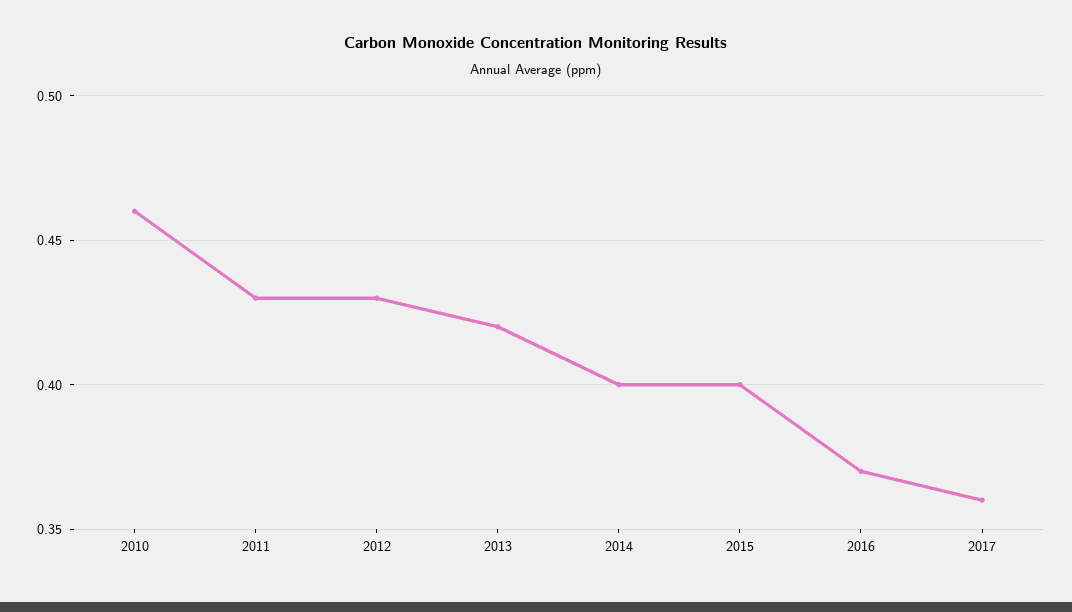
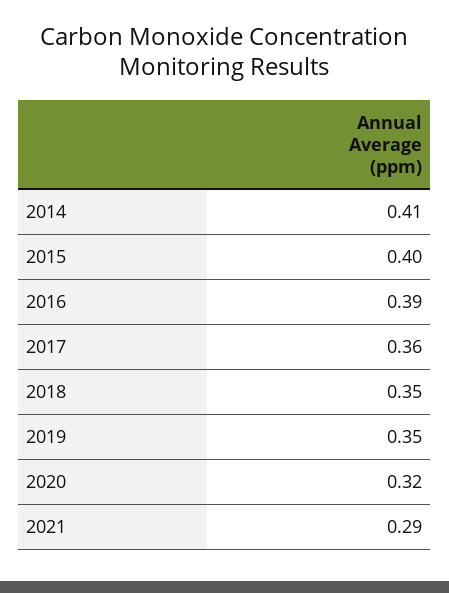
2010: 0.46 -> none
2011: 0.43 -> none
2012: 0.43 -> none
2013: 0.42 -> none
2014: 0.4 -> 0.41
2016: 0.37 -> 0.39
2018: none -> 0.35
2019: none -> 0.35
2020: none -> 0.32
2021: none -> 0.29

